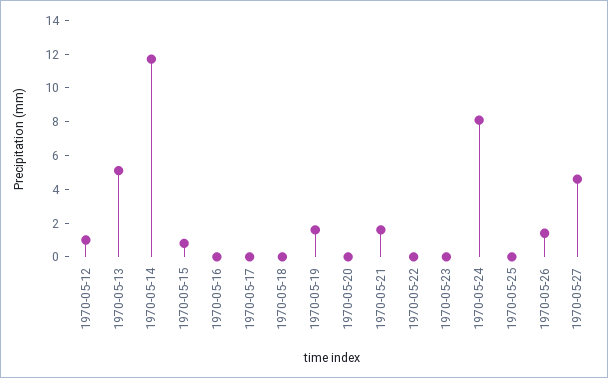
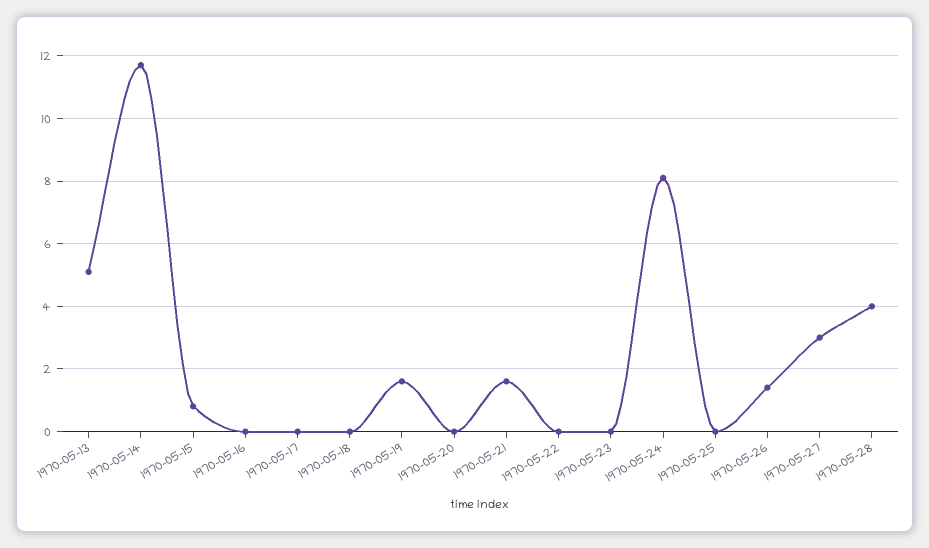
1970-05-12: 1 -> none
1970-05-27: 4.5 -> 3
1970-05-28: none -> 4

